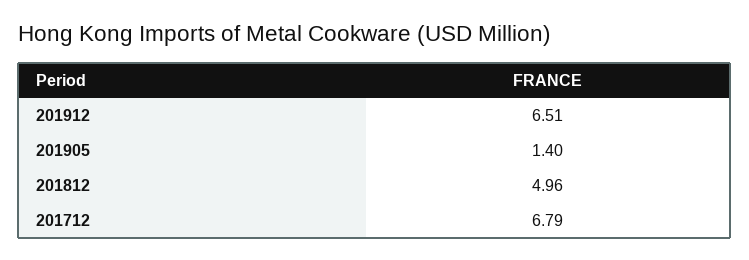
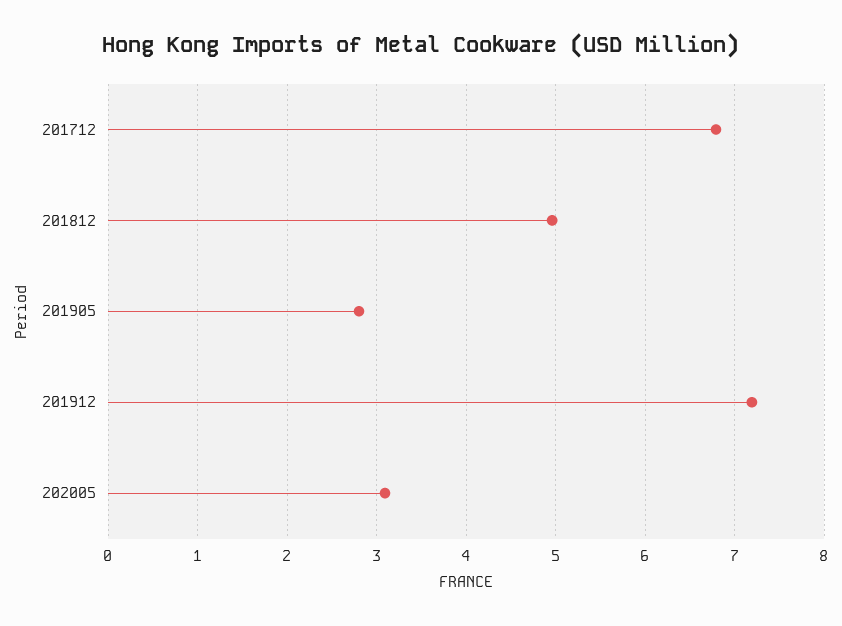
201912: 6.51 -> 7.2
201905: 1.4 -> 2.8
202005: none -> 3.1

